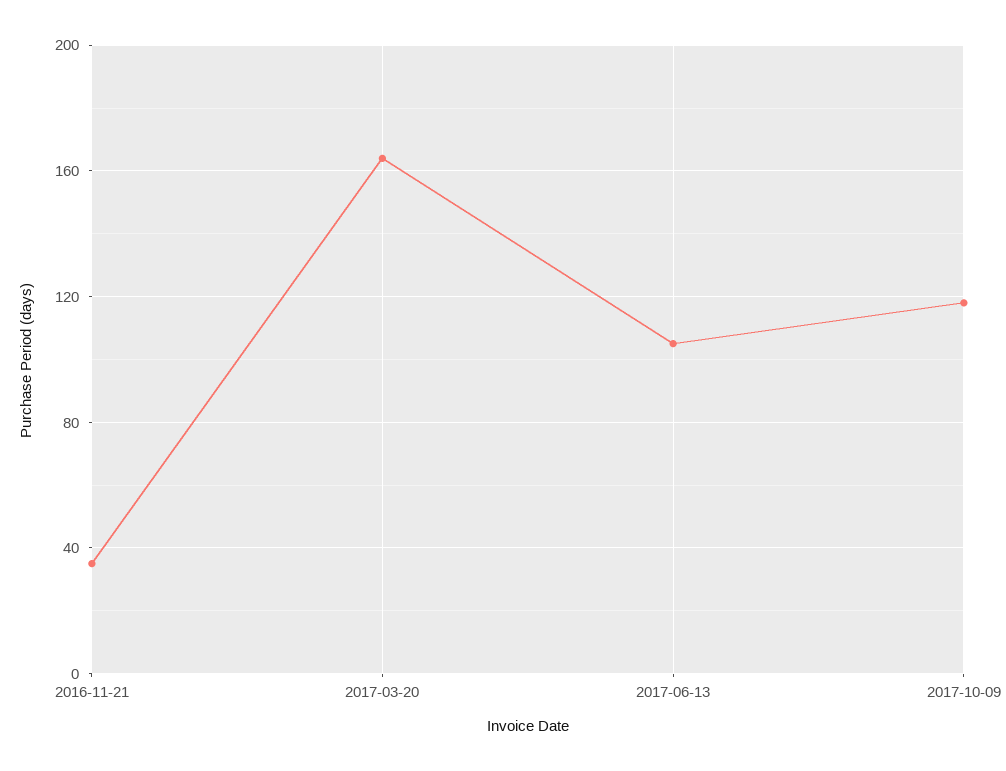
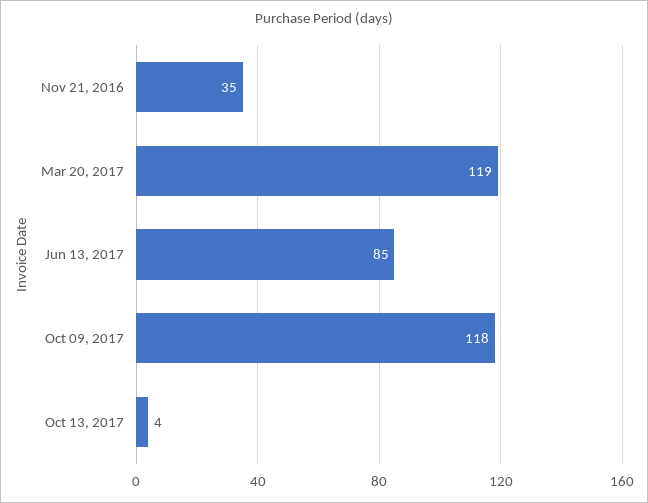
2017-03-20: 165 -> 119
2017-06-13: 105 -> 85
Oct 13, 2017: none -> 4

